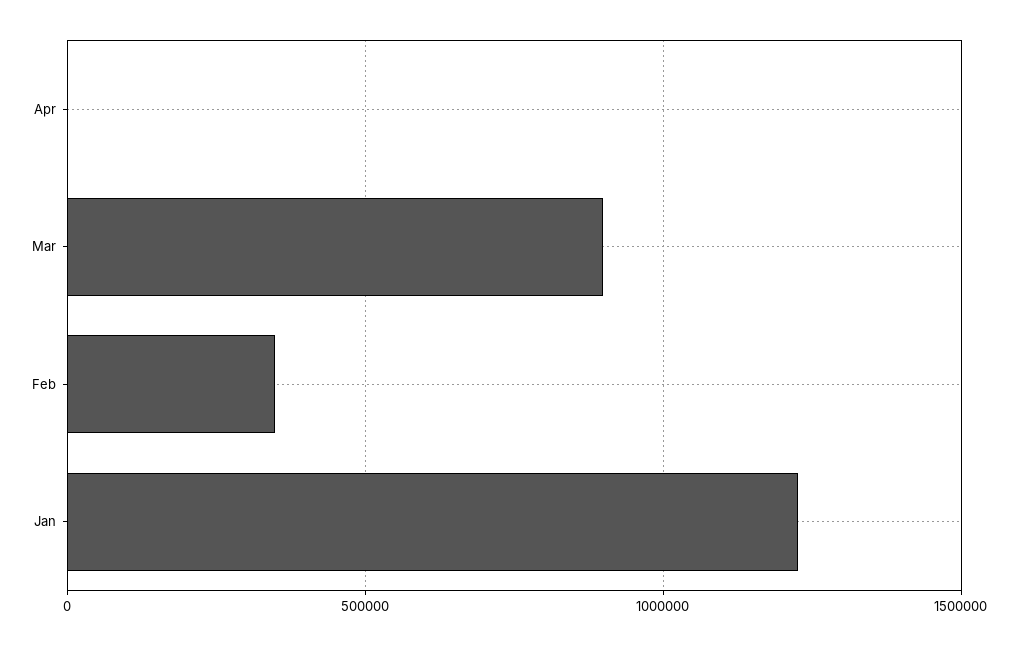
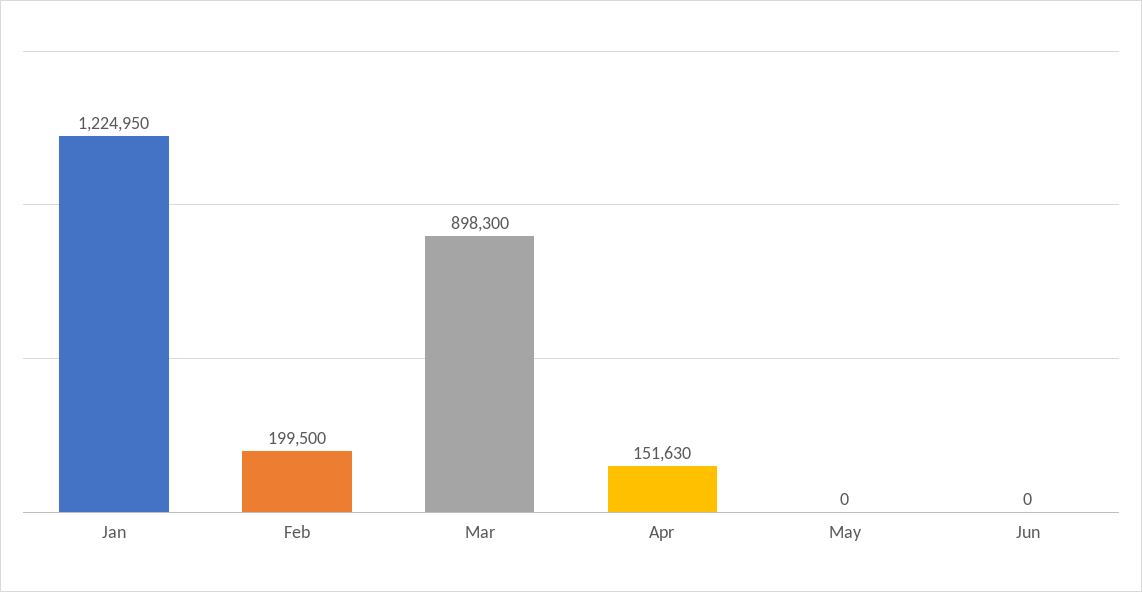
Apr: 0 -> 151630
Feb: 350000 -> 199500
May: none -> 0
Jun: none -> 0

